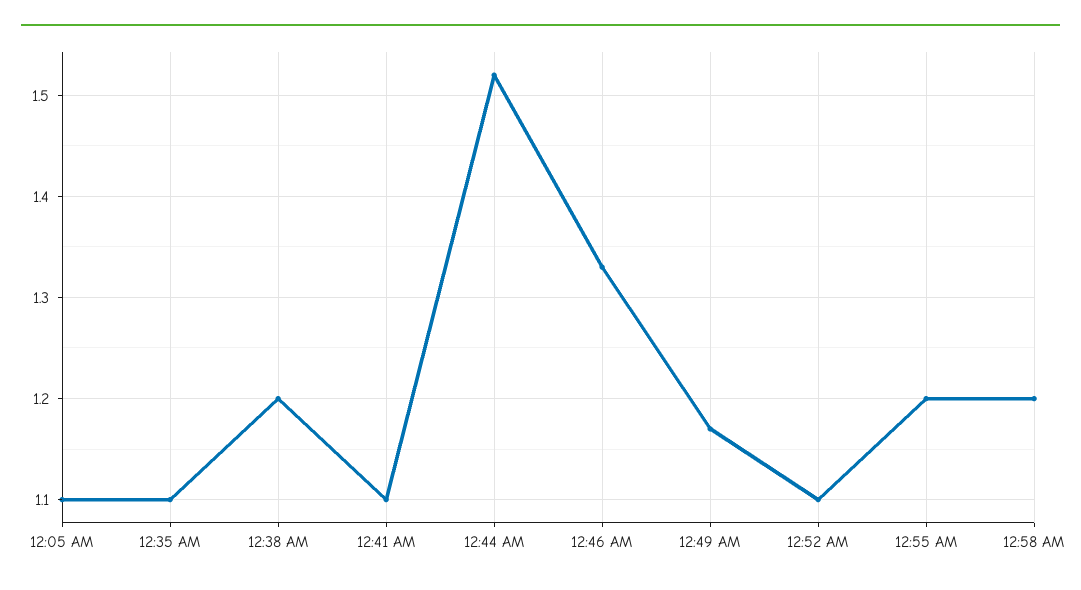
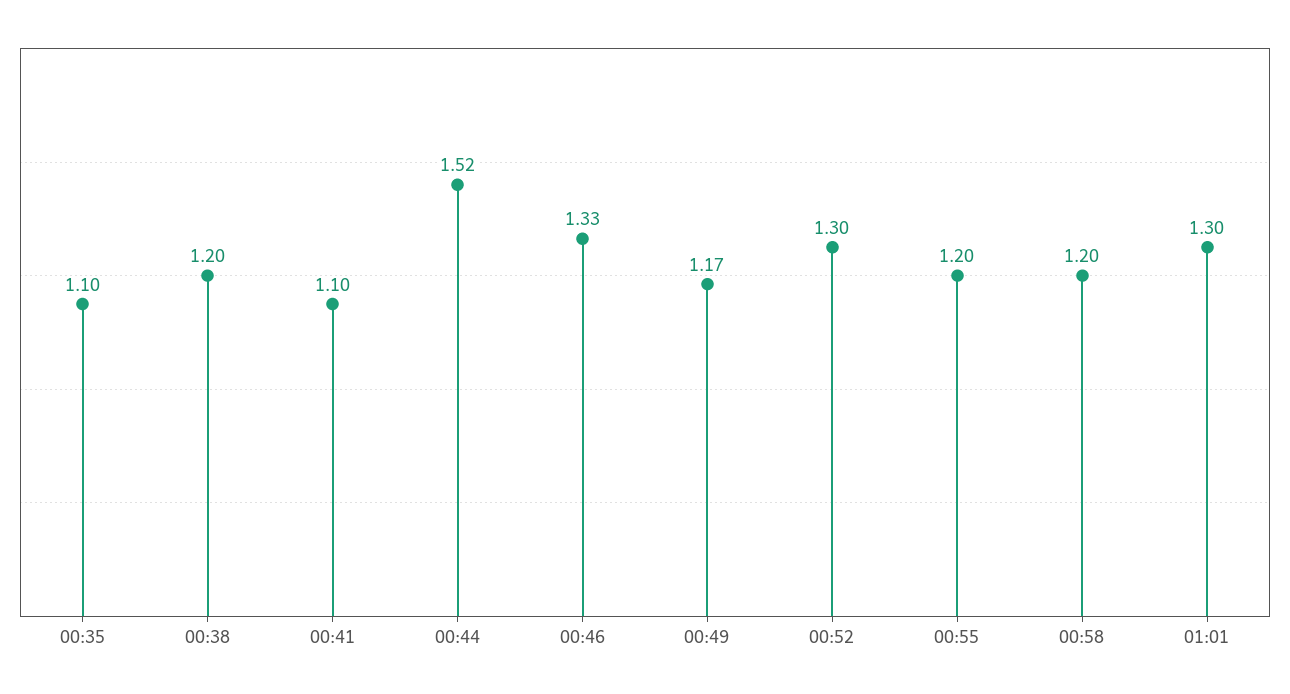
12:05 AM: 1.1 -> none
12:52 AM: 1.1 -> 1.3
01:01: none -> 1.3

